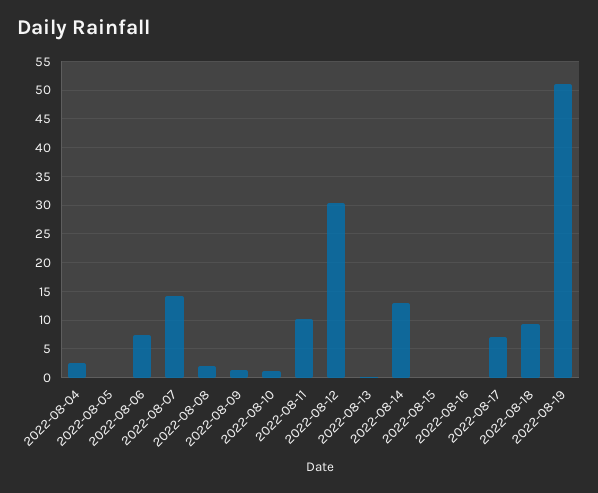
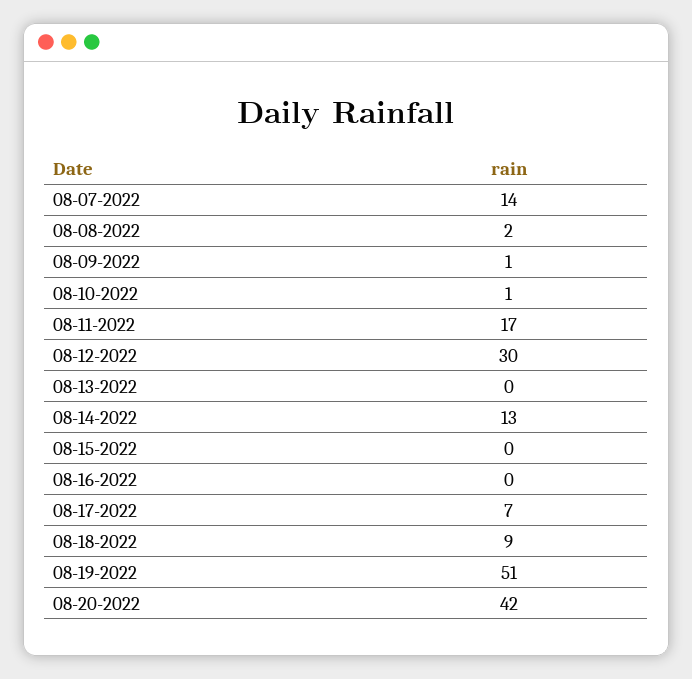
2022-08-04: 2.5 -> none
2022-08-05: 0 -> none
2022-08-06: 7.5 -> none
2022-08-11: 10 -> 17
08-20-2022: none -> 42

